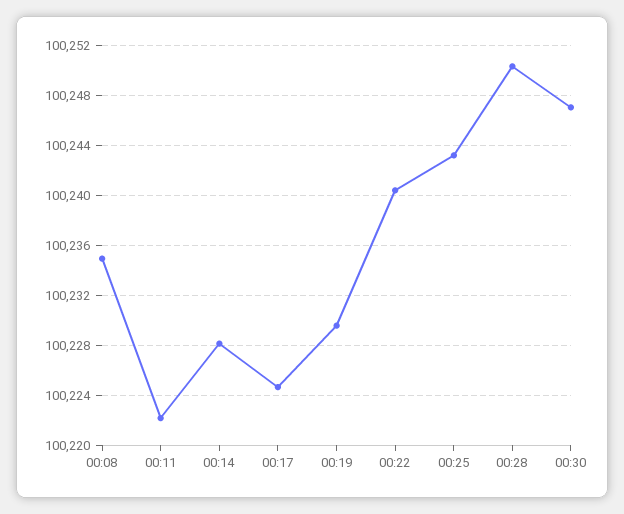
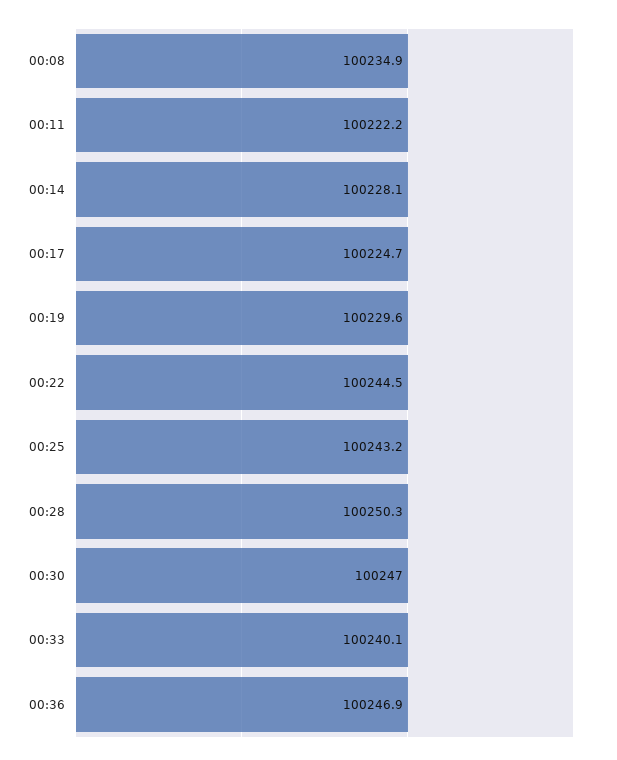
00:22: 100240.5 -> 100244.5
00:33: none -> 100240.1
00:36: none -> 100246.9

